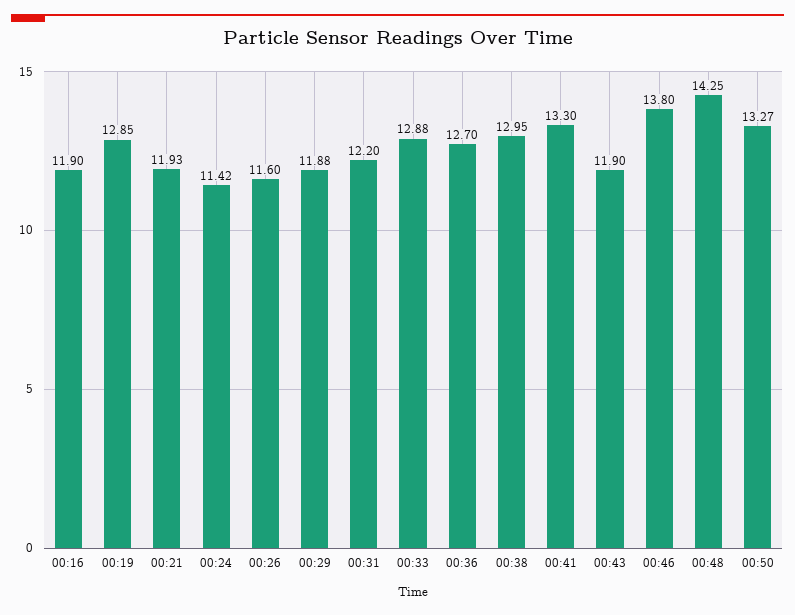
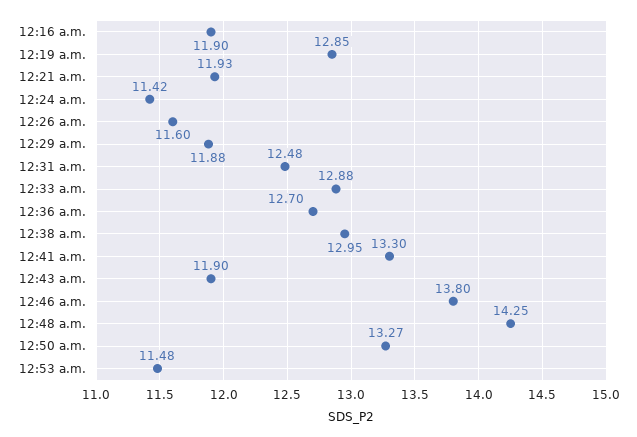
00:31: 12.2 -> 12.48
12:53 a.m.: none -> 11.48

